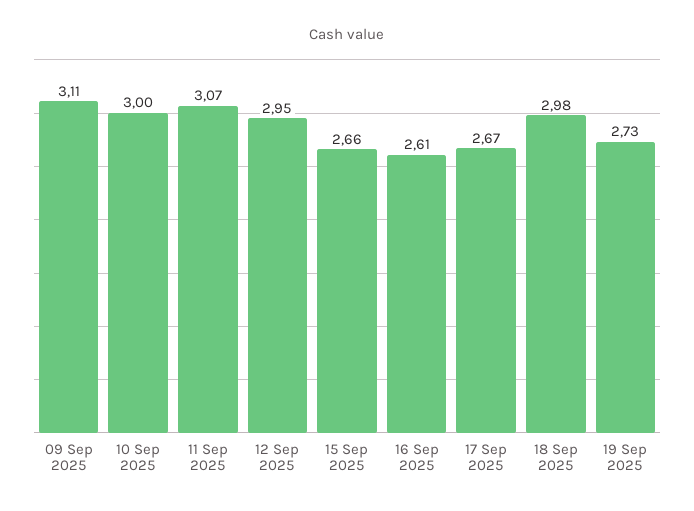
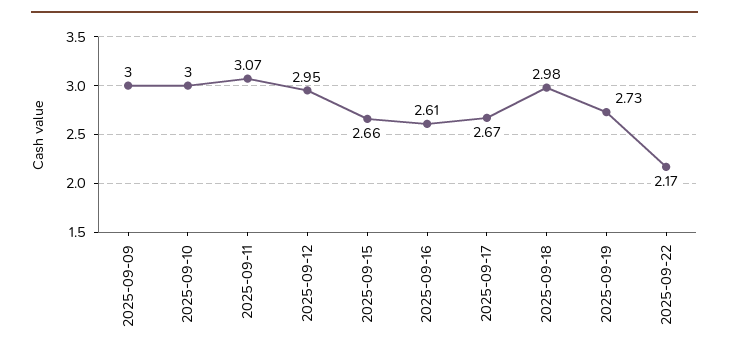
09 Sep 2025: 3.11 -> 3
2025-09-22: none -> 2.17

